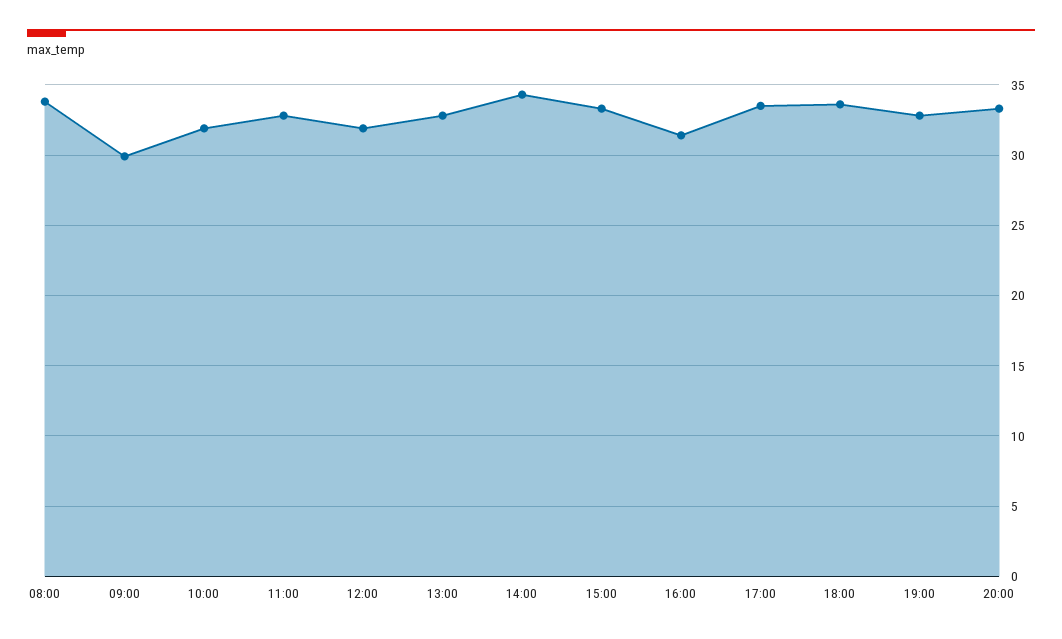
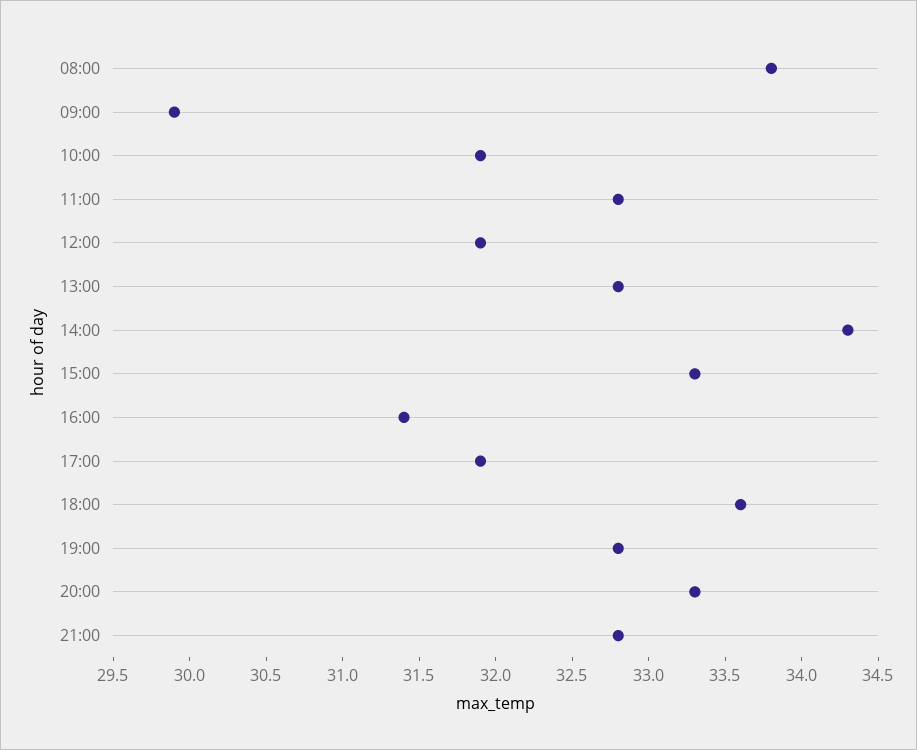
17:00: 33.5 -> 31.9
21:00: none -> 32.8

